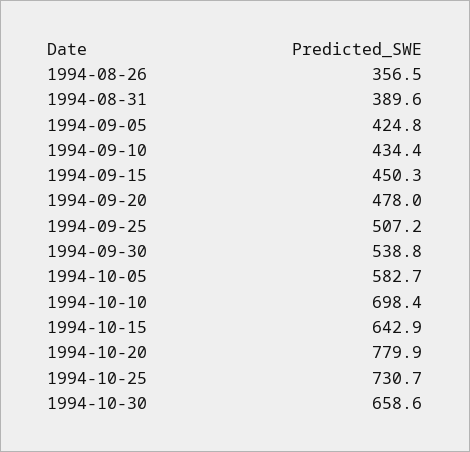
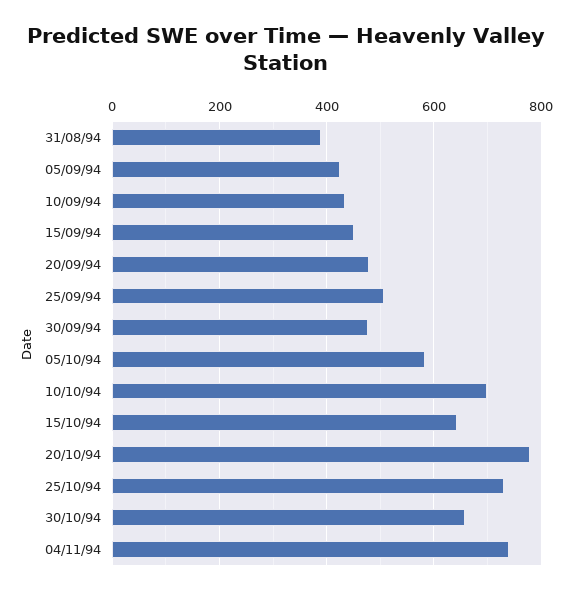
1994-08-26: 356.5 -> none
1994-09-30: 538.8 -> 480
04/11/94: none -> 740

